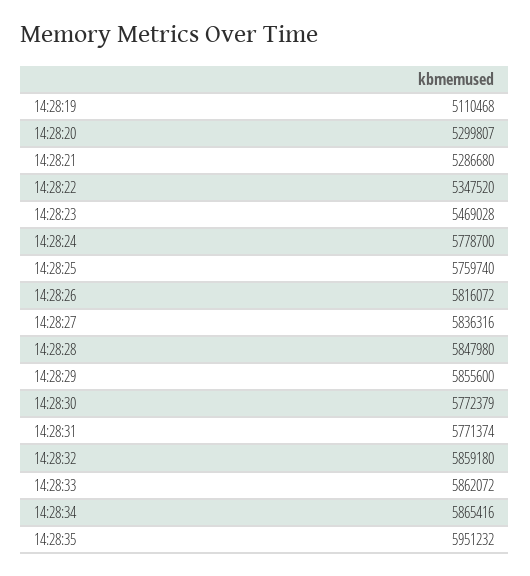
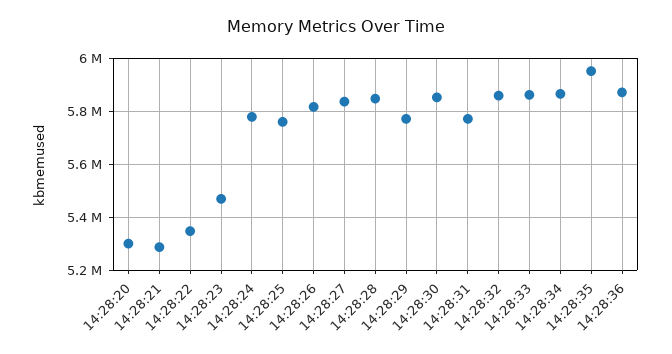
14:28:19: 5110468 -> none
14:28:29: 5855600 -> 5775000
14:28:30: 5772379 -> 5850000
14:28:36: none -> 5875000

